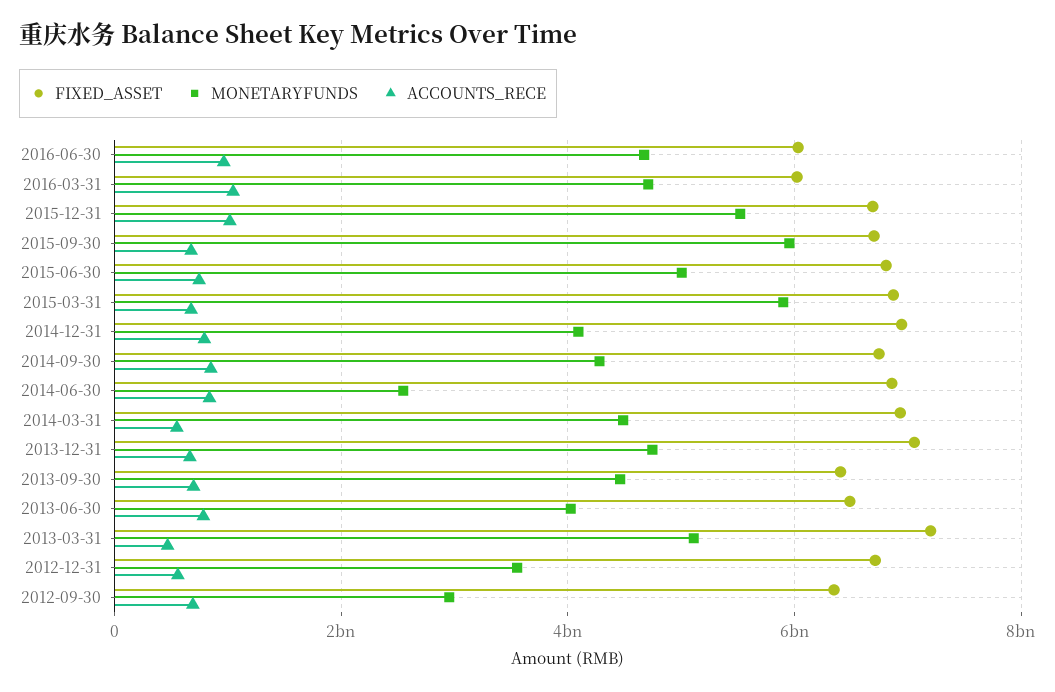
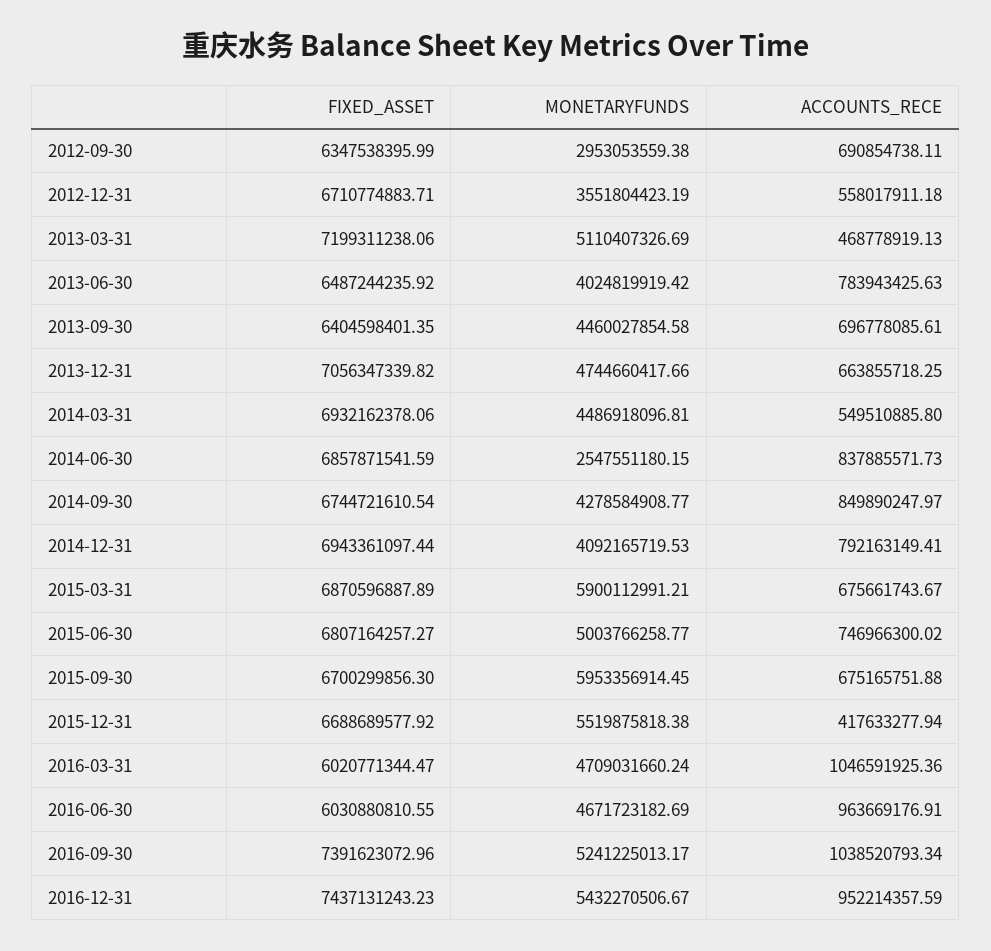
ACCOUNTS_RECE, 2015-12-31: 1000000000 -> 417633277.94
FIXED_ASSET, 2016-09-30: none -> 7391623072.96
MONETARYFUNDS, 2016-09-30: none -> 5241225013.17
ACCOUNTS_RECE, 2016-09-30: none -> 1038520793.34
FIXED_ASSET, 2016-12-31: none -> 7437131243.23
MONETARYFUNDS, 2016-12-31: none -> 5432270506.67
ACCOUNTS_RECE, 2016-12-31: none -> 952214357.59

